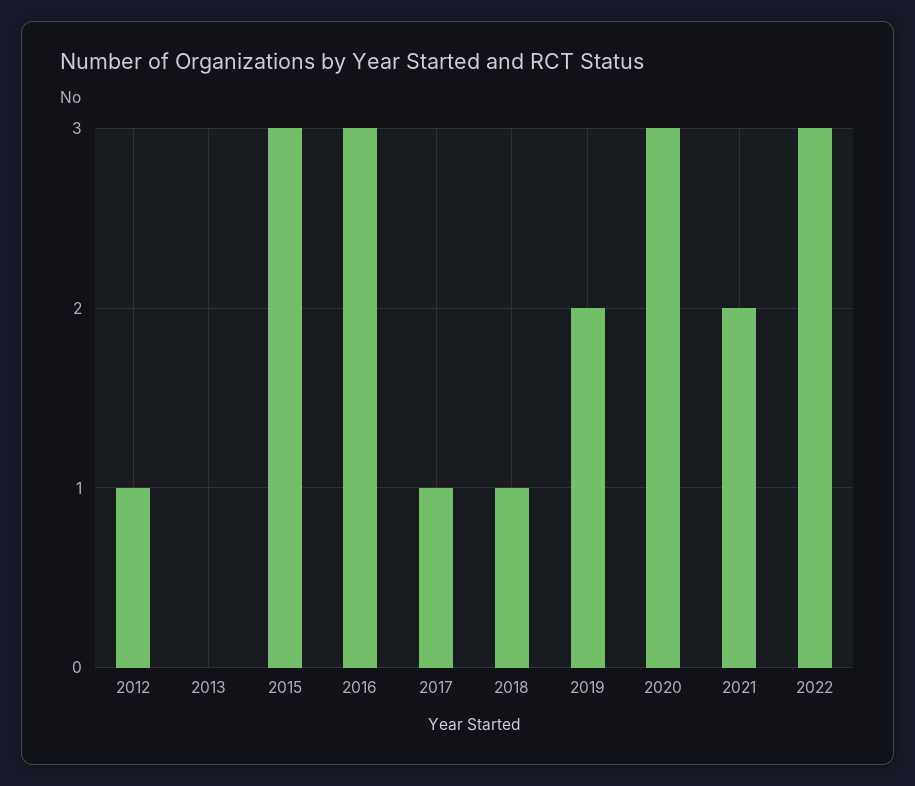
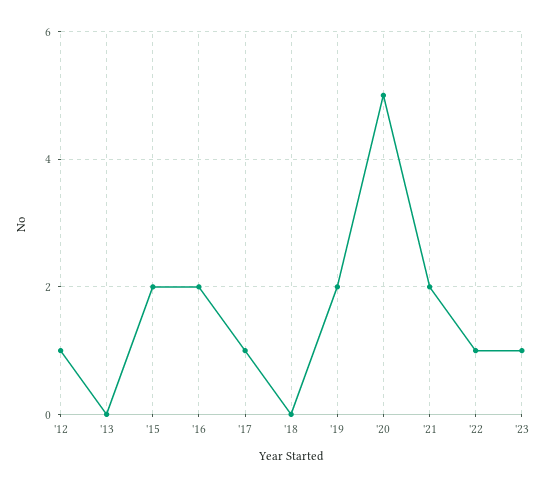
2015: 3 -> 2
2016: 3 -> 2
2018: 1 -> 0
2020: 3 -> 5
2022: 3 -> 1
'23: none -> 1

